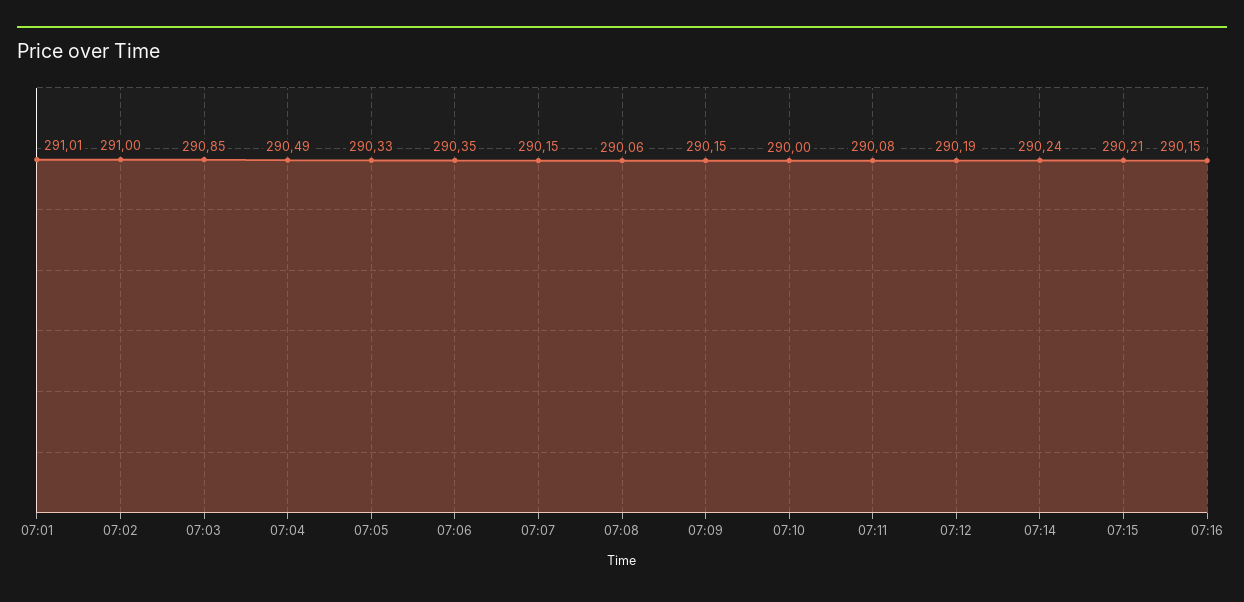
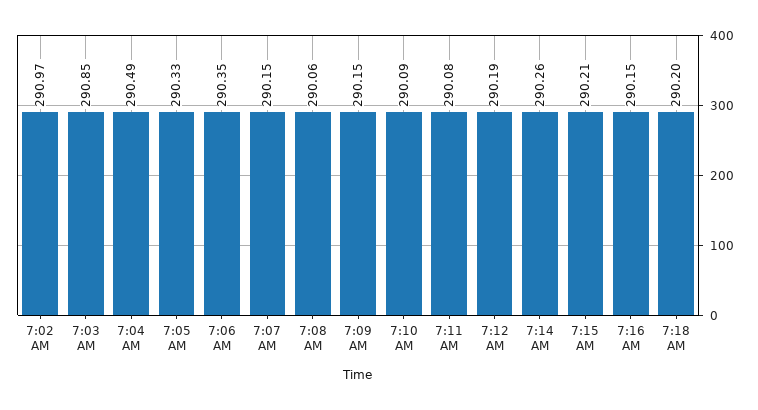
07:01: 291.01 -> none
07:02: 291 -> 290.97
07:10: 290 -> 290.09
07:14: 290.24 -> 290.26
7:18 AM: none -> 290.2

